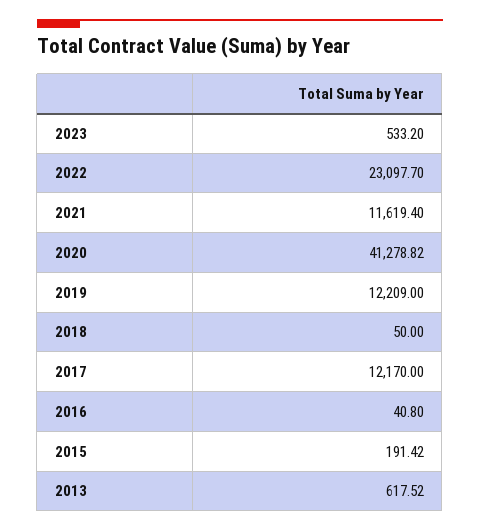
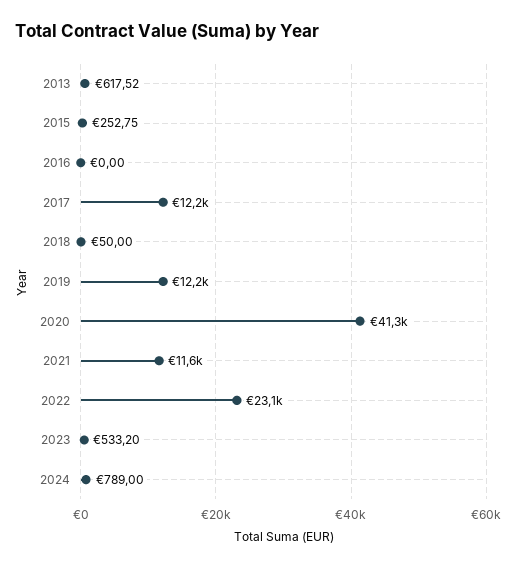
2016: 40.8 -> 0
2015: 191.42 -> 252.75
2024: none -> 789

